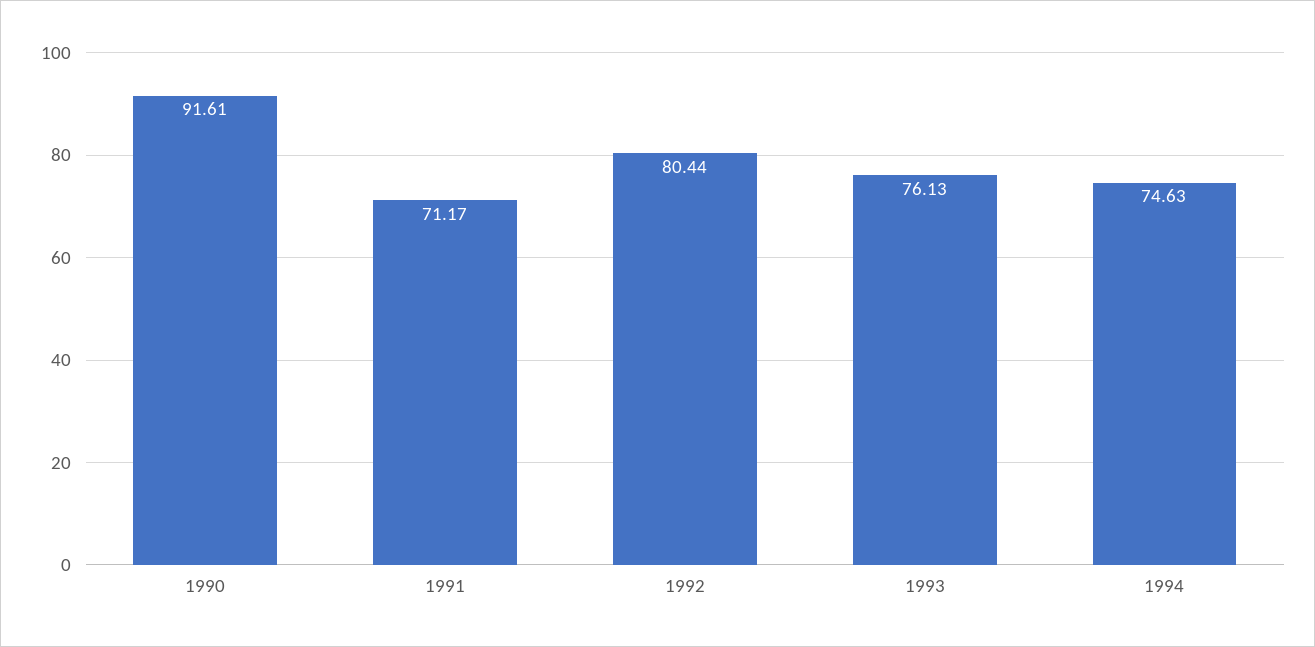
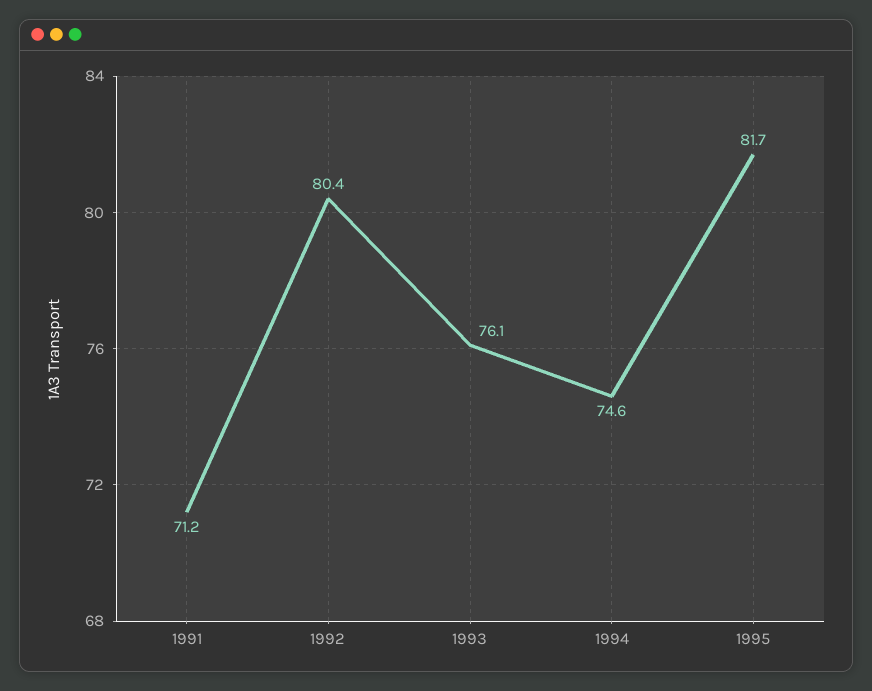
1990: 91.61 -> none
1995: none -> 81.7

